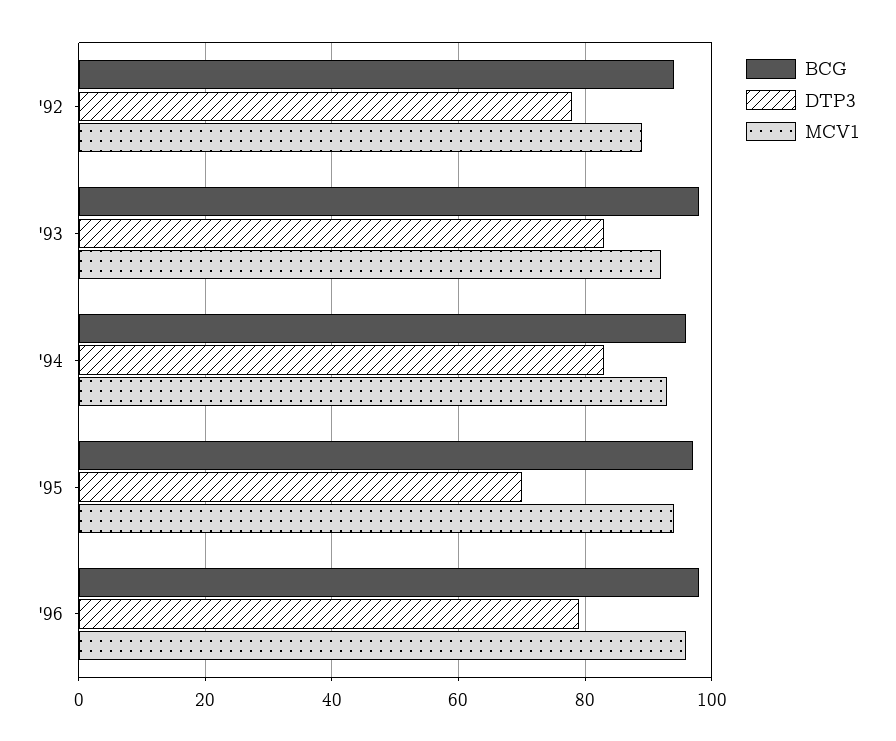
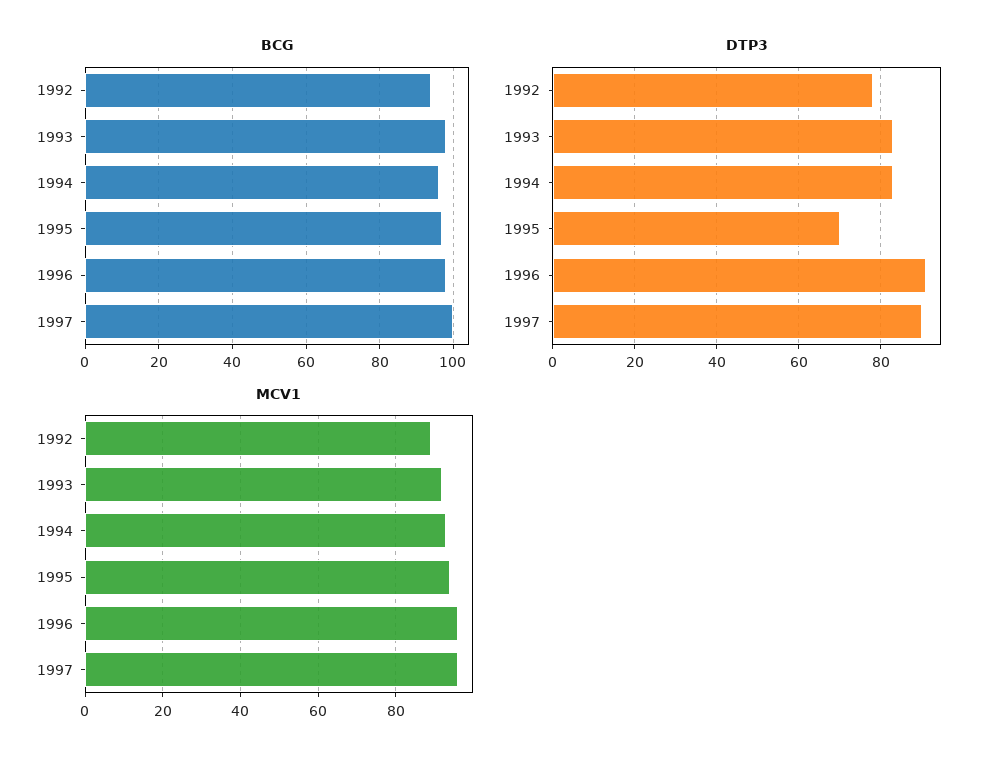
DTP3, '96: 80 -> 90
BCG, 1997: none -> 100
DTP3, 1997: none -> 90
MCV1, 1997: none -> 95

